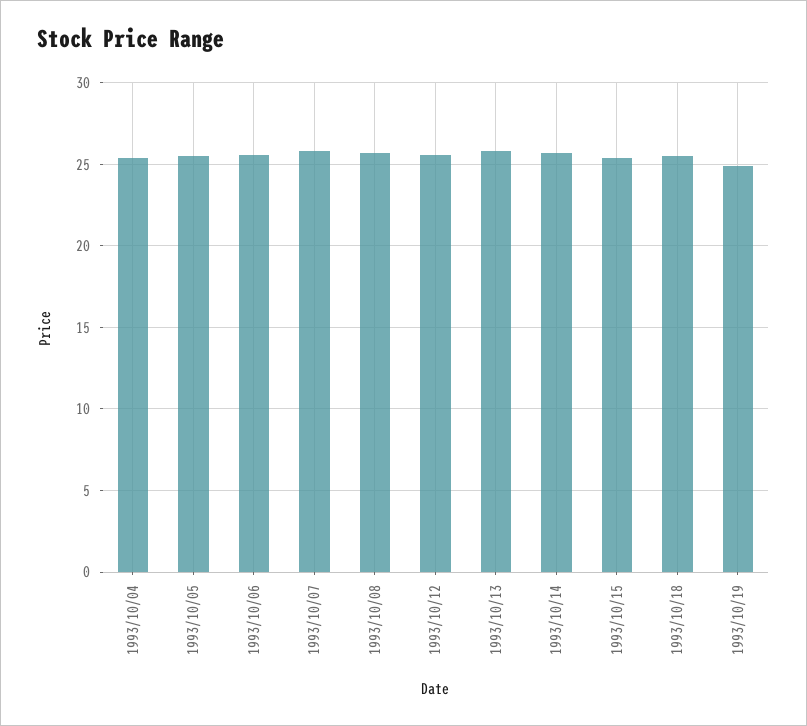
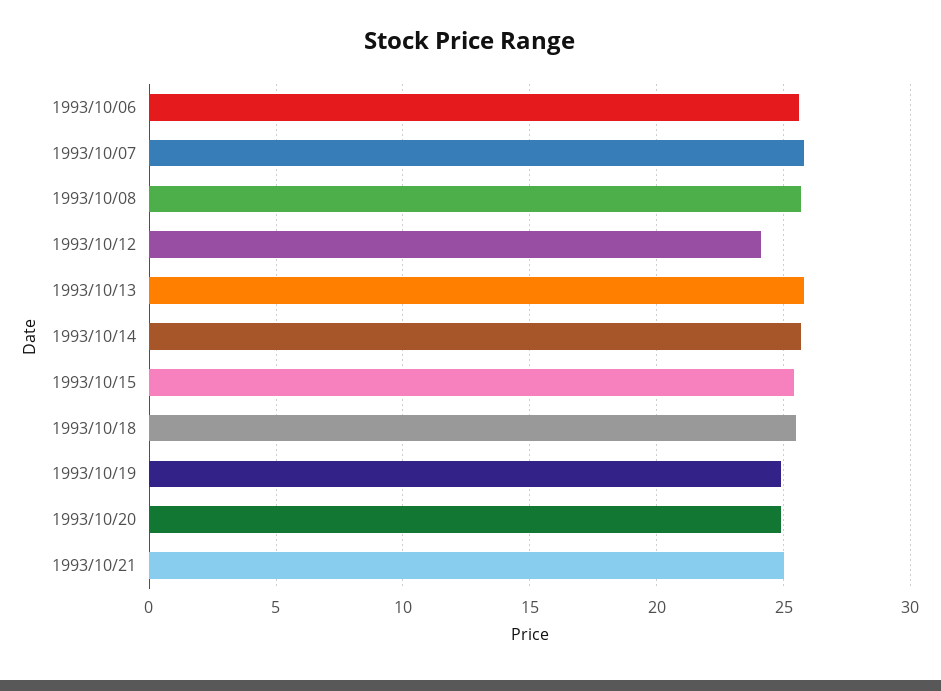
1993/10/04: 25.5 -> none
1993/10/05: 25.5 -> none
1993/10/12: 25.5 -> 24
1993/10/20: none -> 25
1993/10/21: none -> 25

